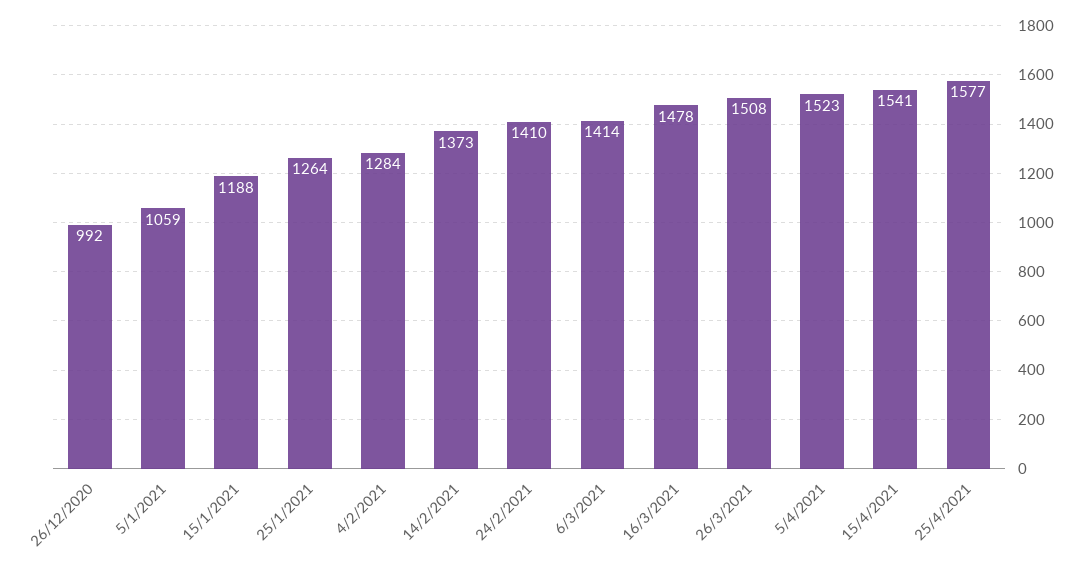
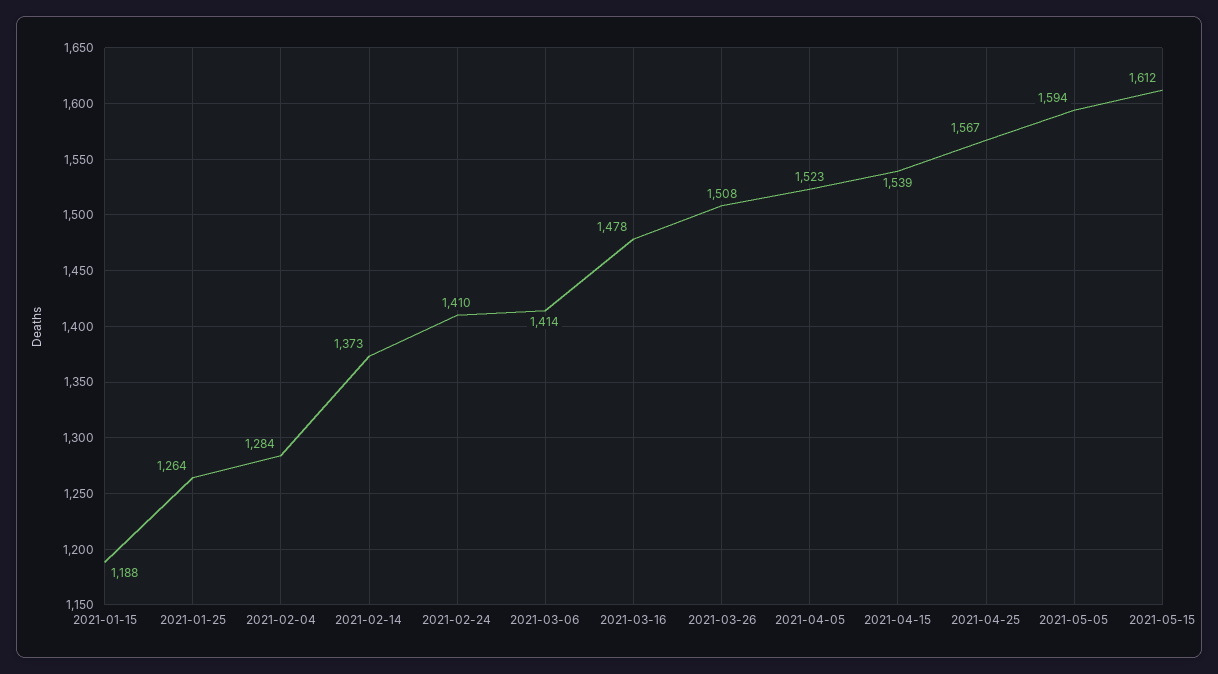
26/12/2020: 992 -> none
5/1/2021: 1059 -> none
15/4/2021: 1541 -> 1539
25/4/2021: 1577 -> 1567
2021-05-05: none -> 1594
2021-05-15: none -> 1612

